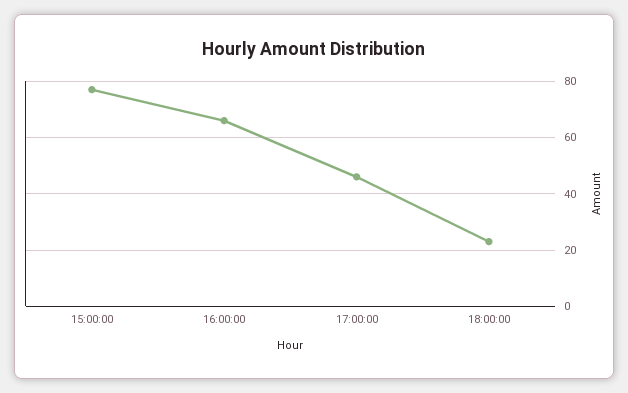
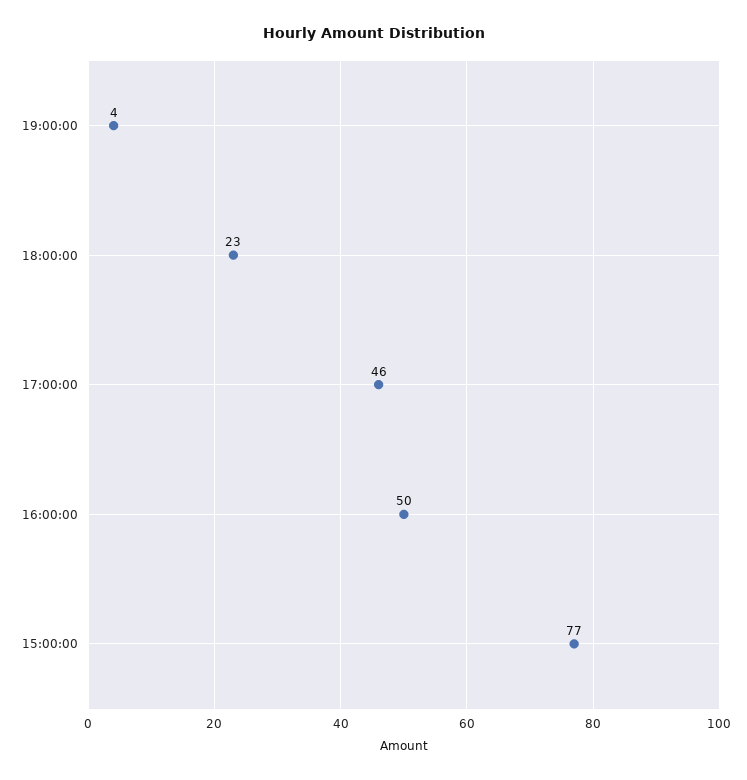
16:00:00: 65 -> 50
19:00:00: none -> 4

